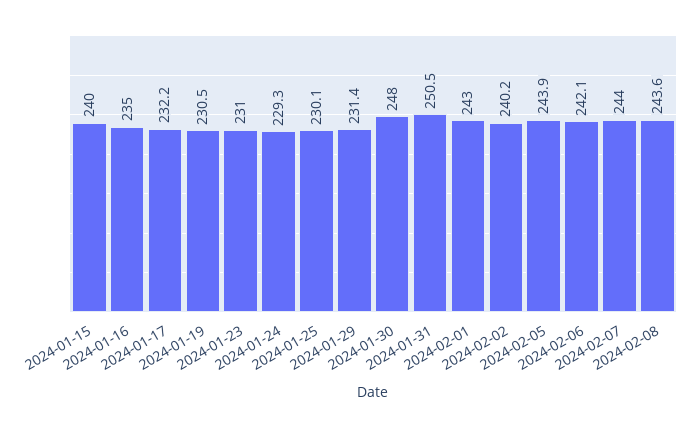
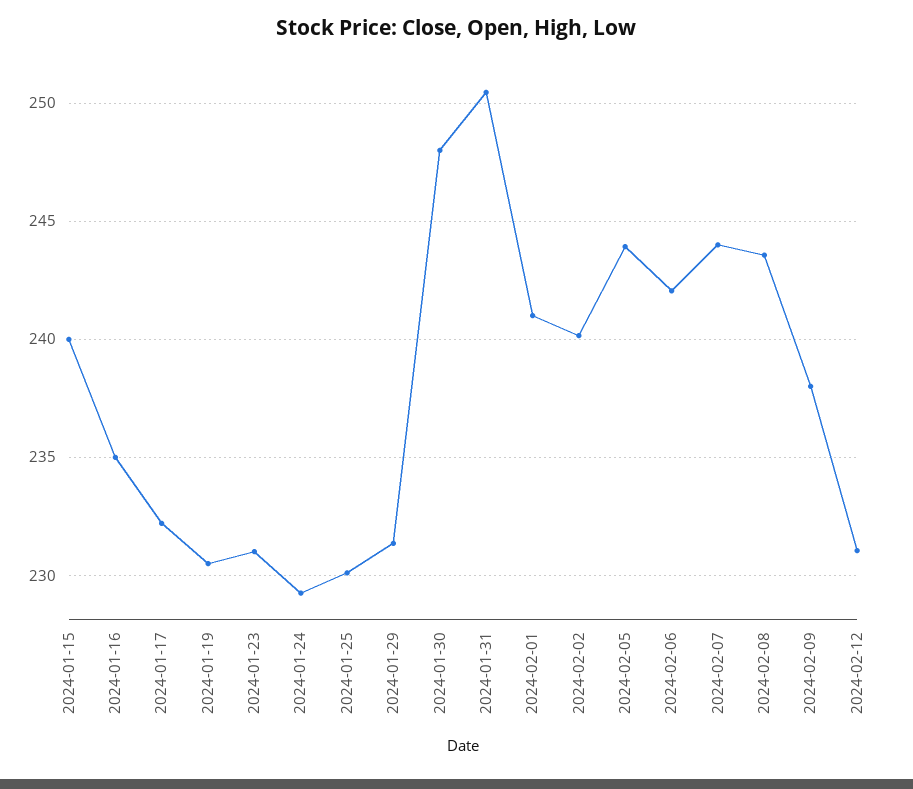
2024-02-01: 243 -> 241
2024-02-09: none -> 238
2024-02-12: none -> 231

